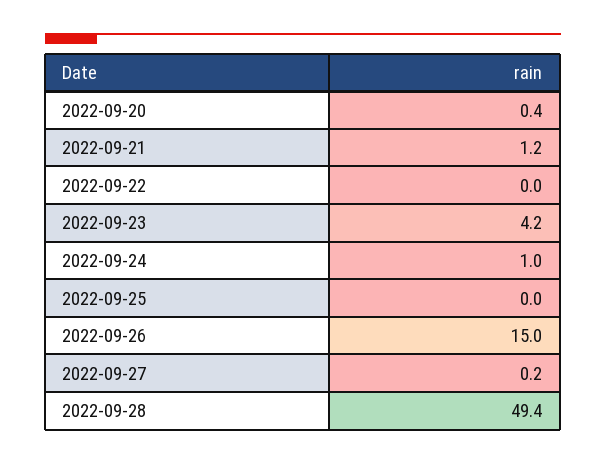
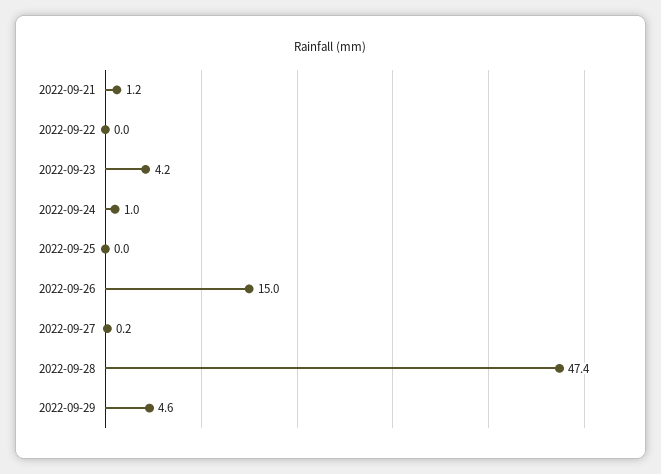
2022-09-20: 0.4 -> none
2022-09-28: 49.4 -> 47.4
2022-09-29: none -> 4.6

